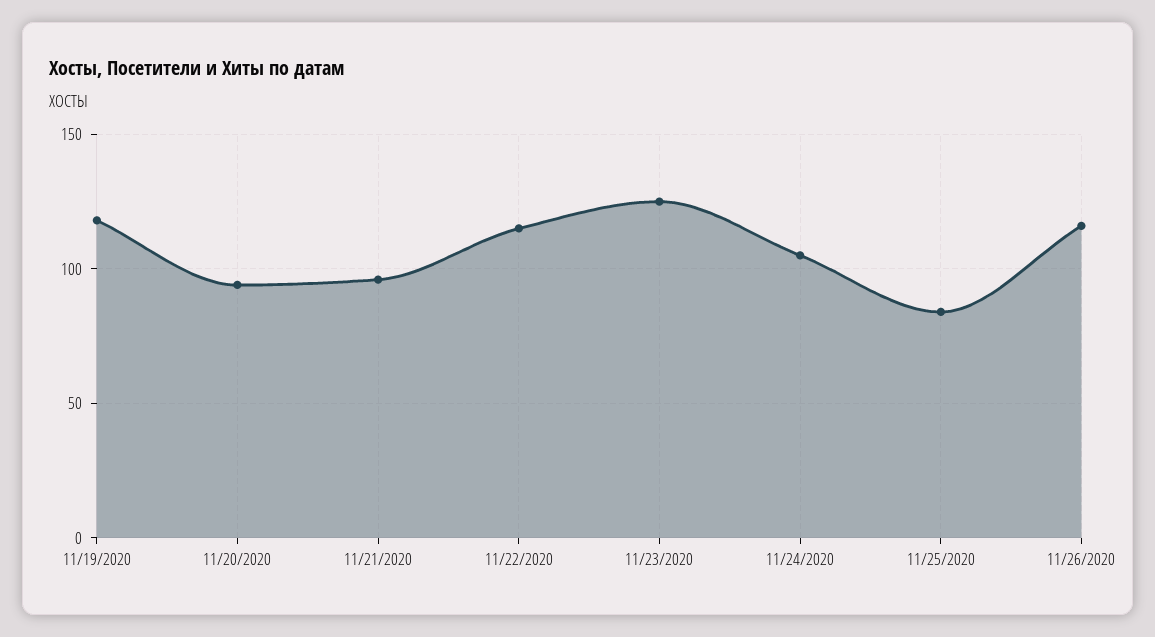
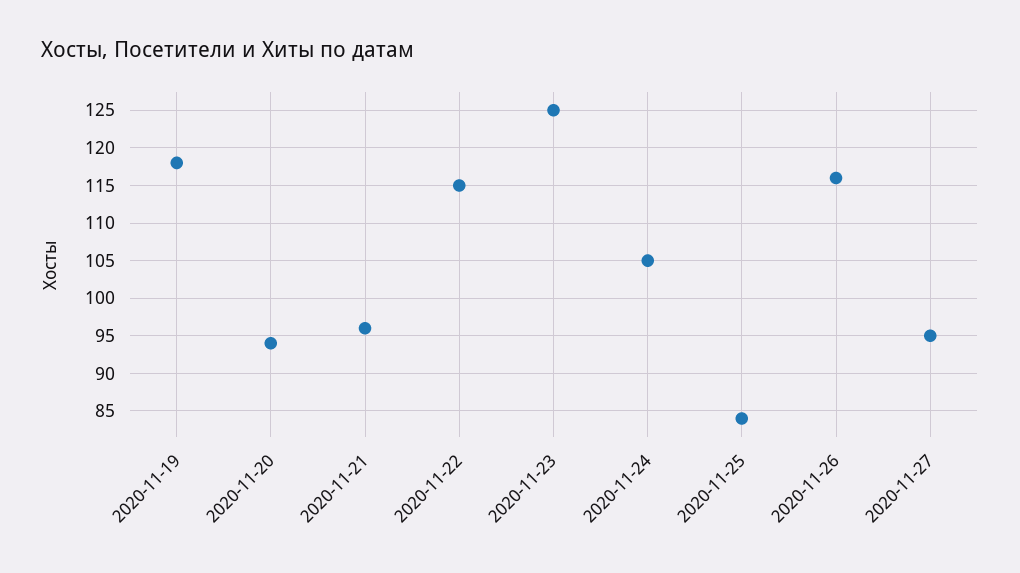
2020-11-27: none -> 95

